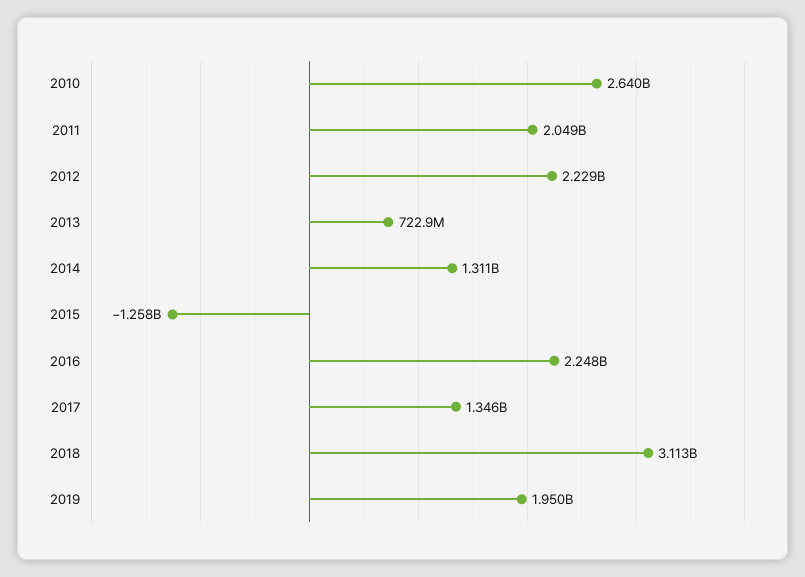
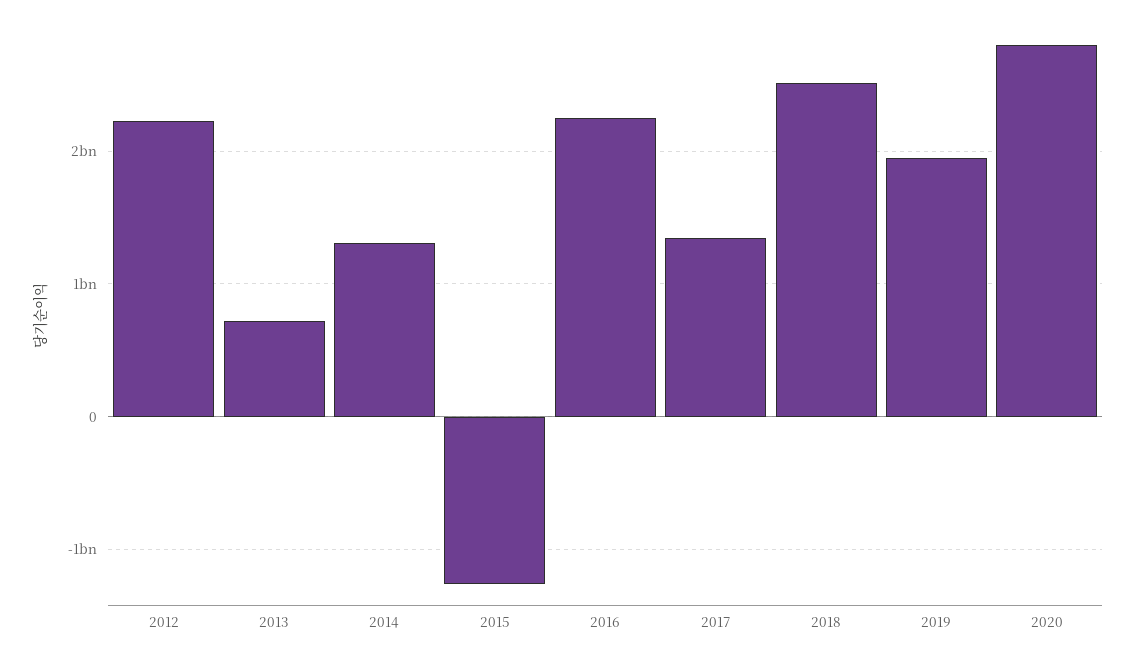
2010: 2640000000 -> none
2011: 2049000000 -> none
2018: 3113000000 -> 2500000000
2020: none -> 2800000000

